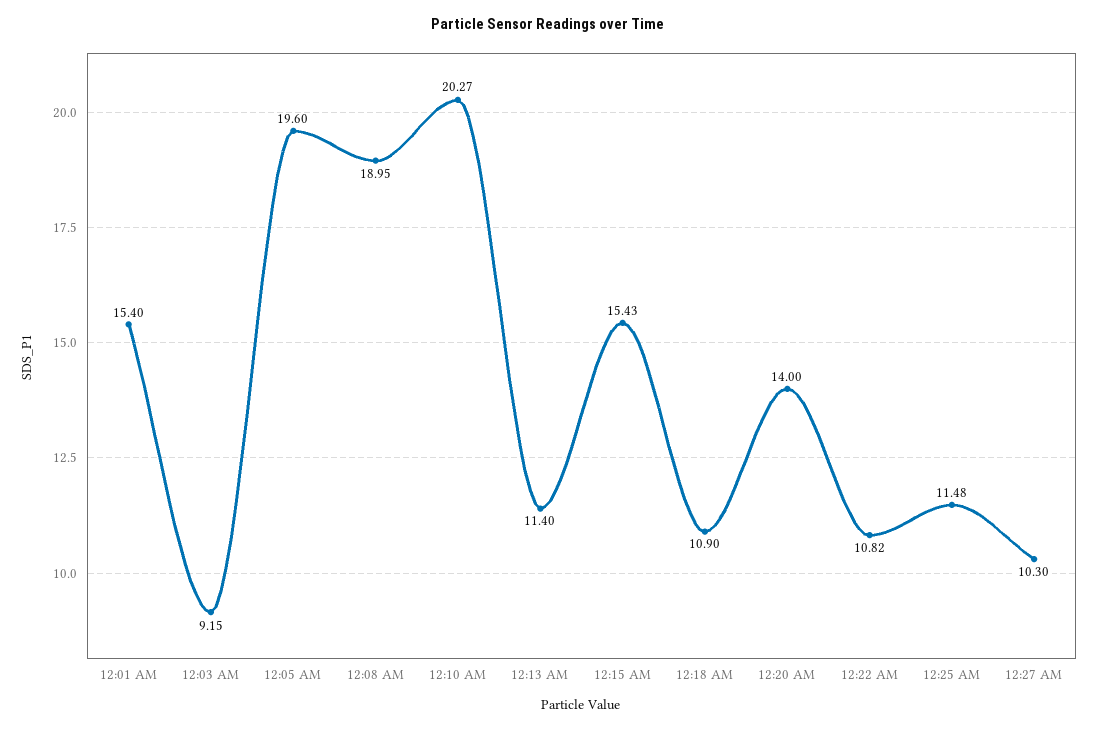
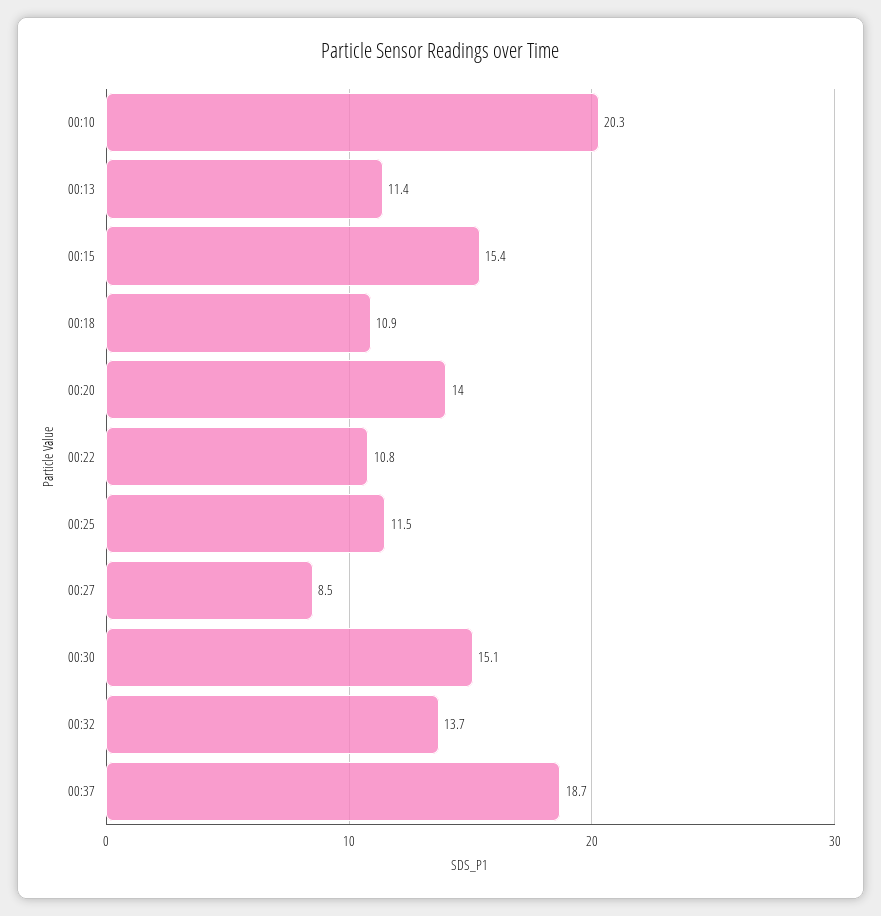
12:01 AM: 15.4 -> none
12:03 AM: 9.15 -> none
12:05 AM: 19.6 -> none
12:08 AM: 18.95 -> none
12:27 AM: 10.3 -> 8.5
00:30: none -> 15.1
00:32: none -> 13.7
00:37: none -> 18.7

